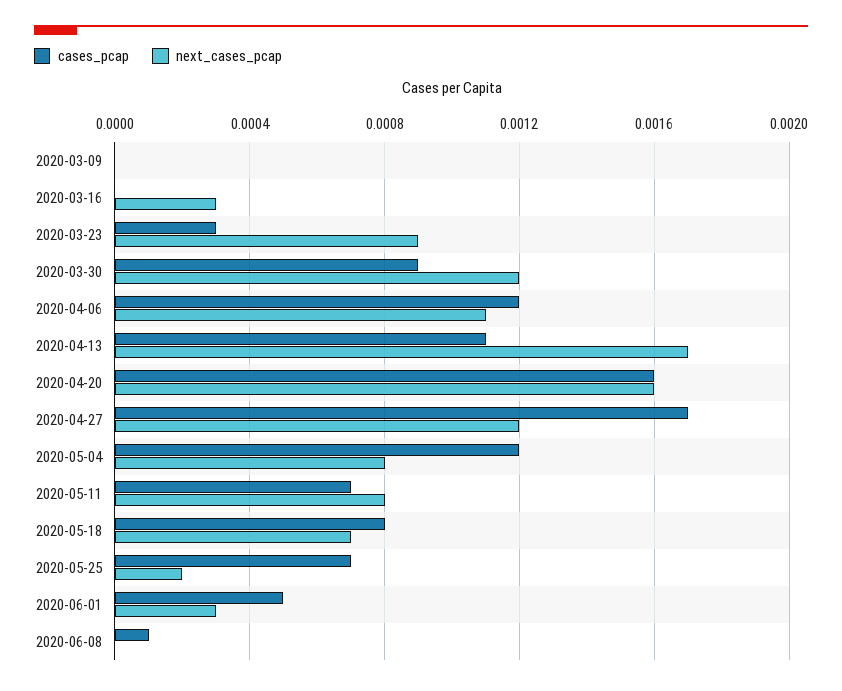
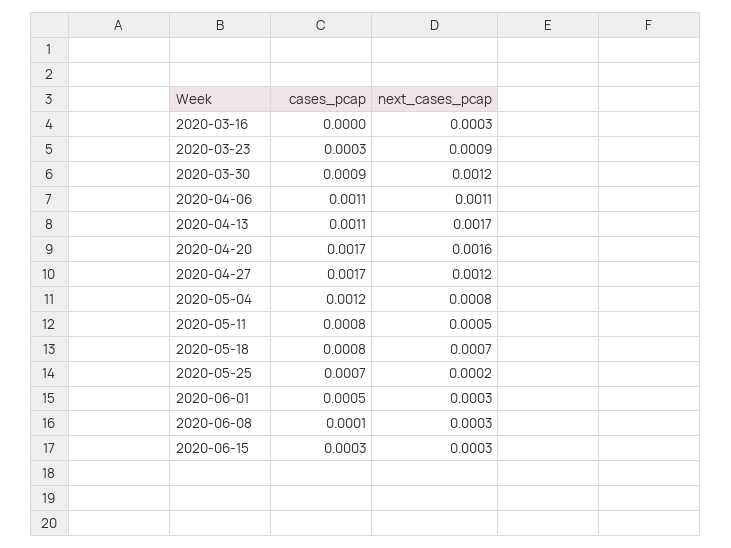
cases_pcap, 2020-03-09: 0 -> none
next_cases_pcap, 2020-03-09: 0 -> none
cases_pcap, 2020-04-06: 0.0012 -> 0.0011
cases_pcap, 2020-04-20: 0.0016 -> 0.0017
cases_pcap, 2020-05-11: 0.0007 -> 0.0008
next_cases_pcap, 2020-05-11: 0.0008 -> 0.0005
next_cases_pcap, 2020-06-08: 0 -> 0.0003
cases_pcap, 2020-06-15: none -> 0.0003
next_cases_pcap, 2020-06-15: none -> 0.0003

